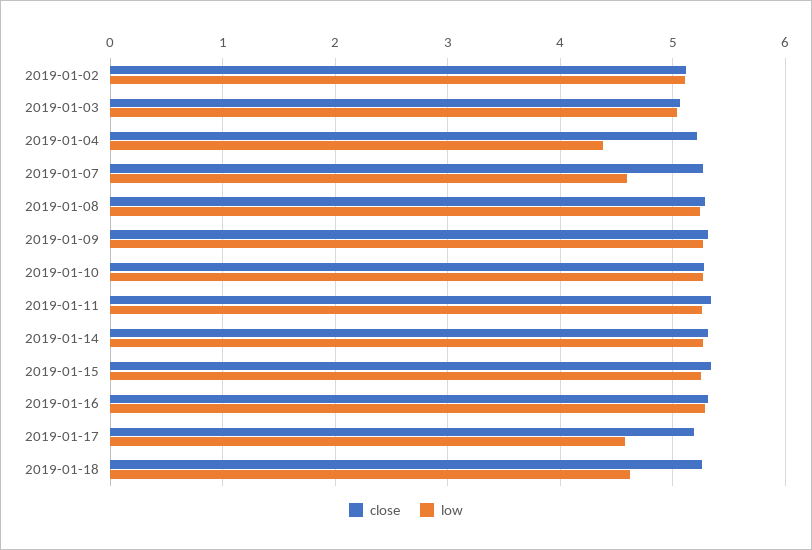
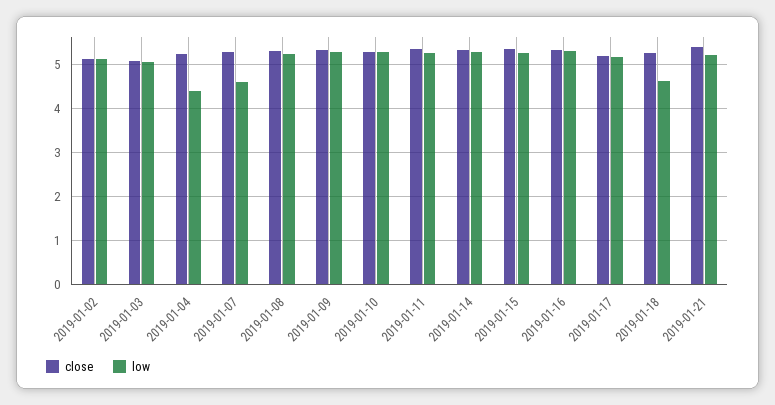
low, 2019-01-17: 4.6 -> 5.2
close, 2019-01-21: none -> 5.4
low, 2019-01-21: none -> 5.2

